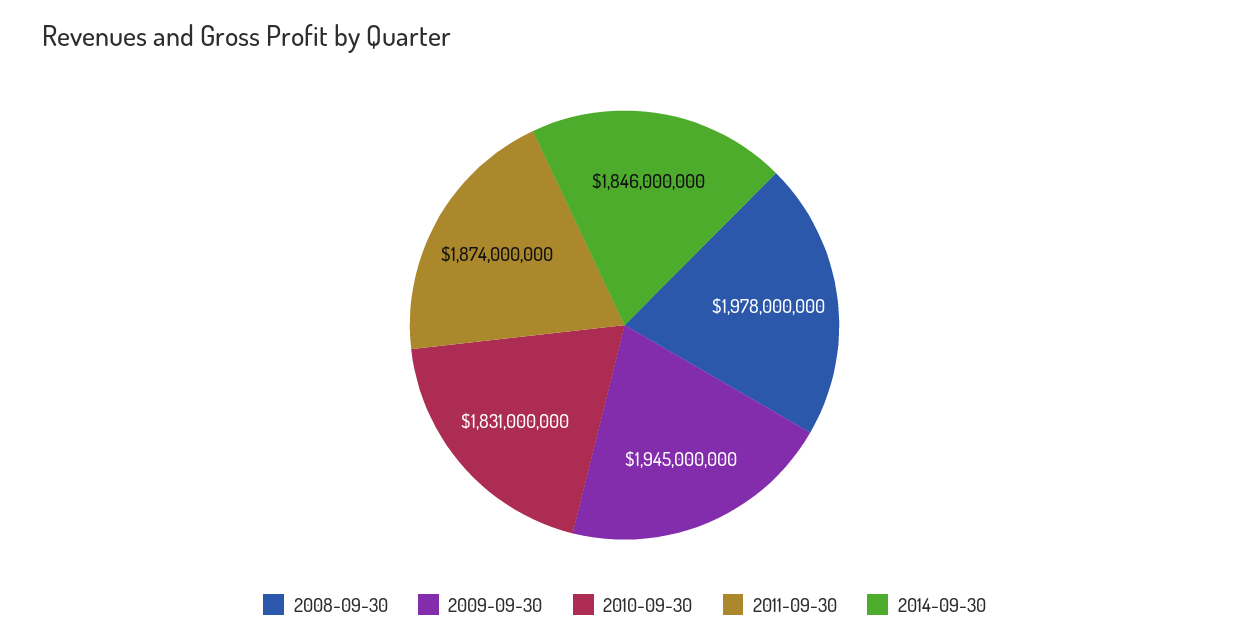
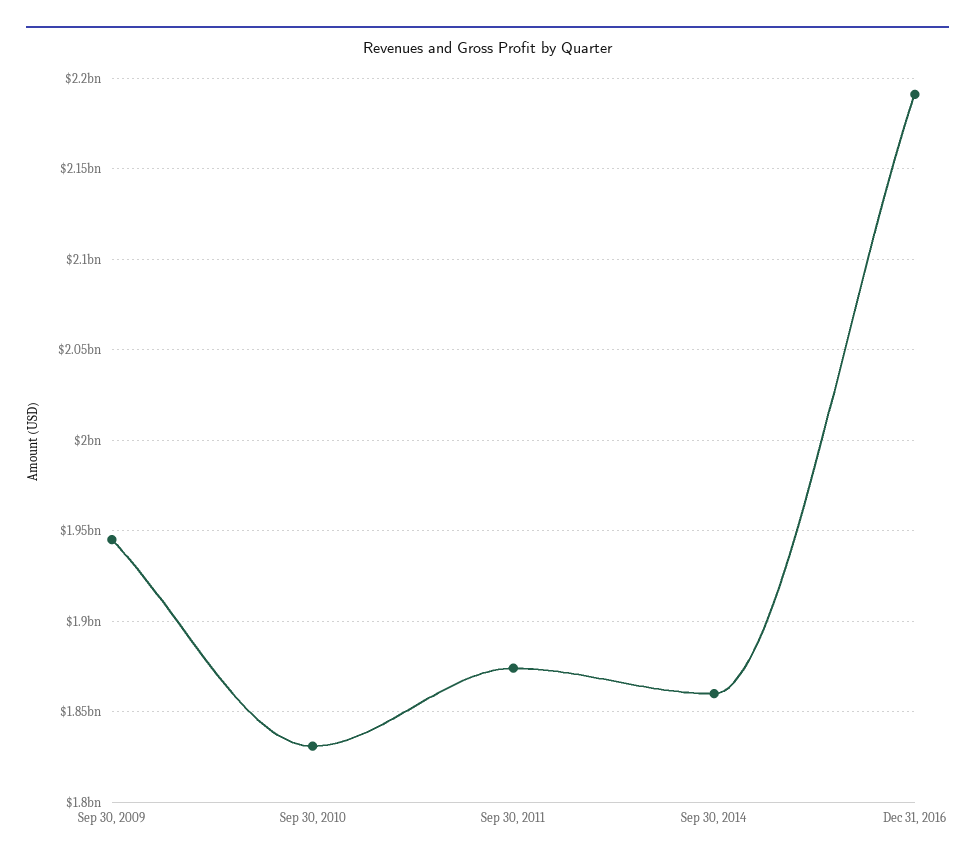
2008-09-30: 1978000000 -> none
2014-09-30: 1846000000 -> 1860000000
Dec 31, 2016: none -> 2190000000

